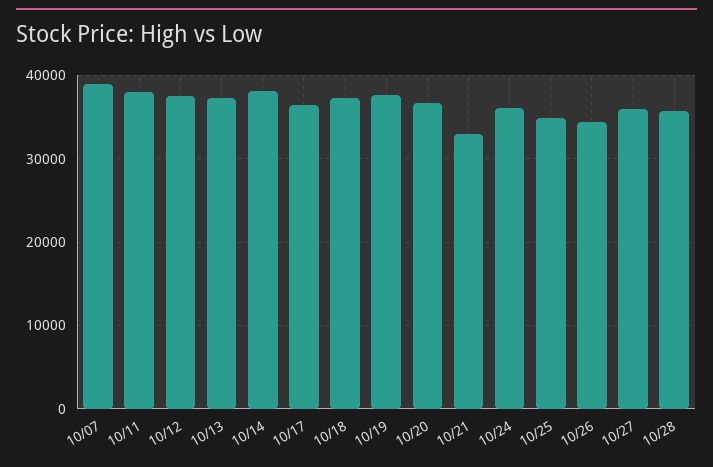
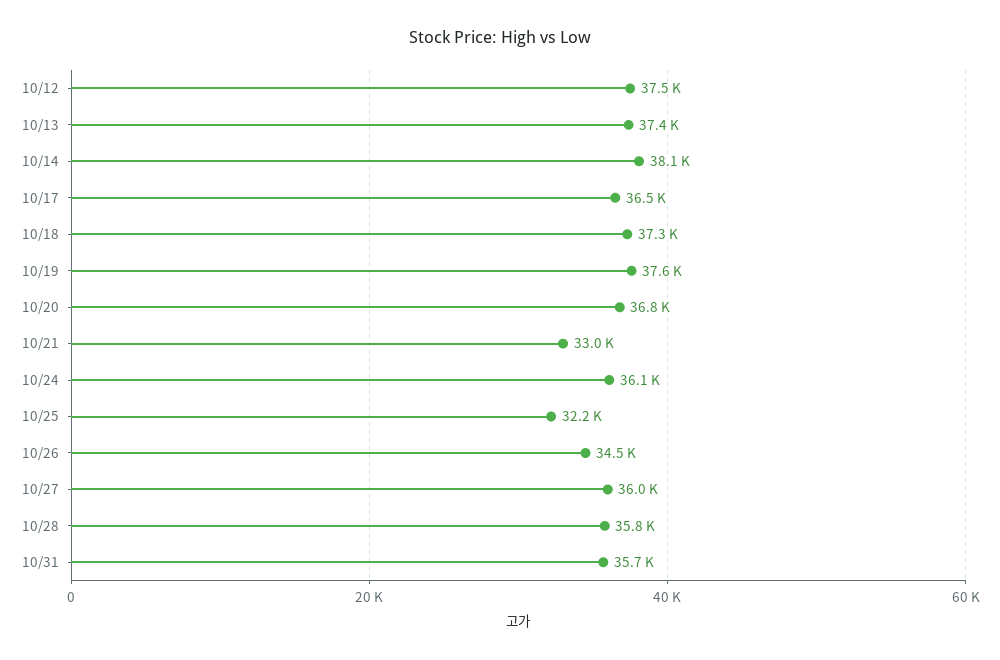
10/07: 39000 -> none
10/11: 38000 -> none
10/25: 35000 -> 32200
10/31: none -> 35700

